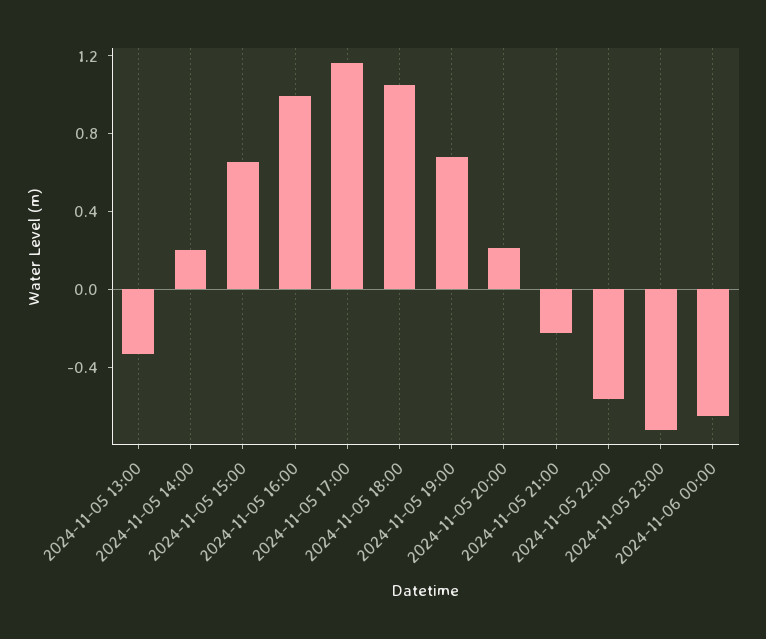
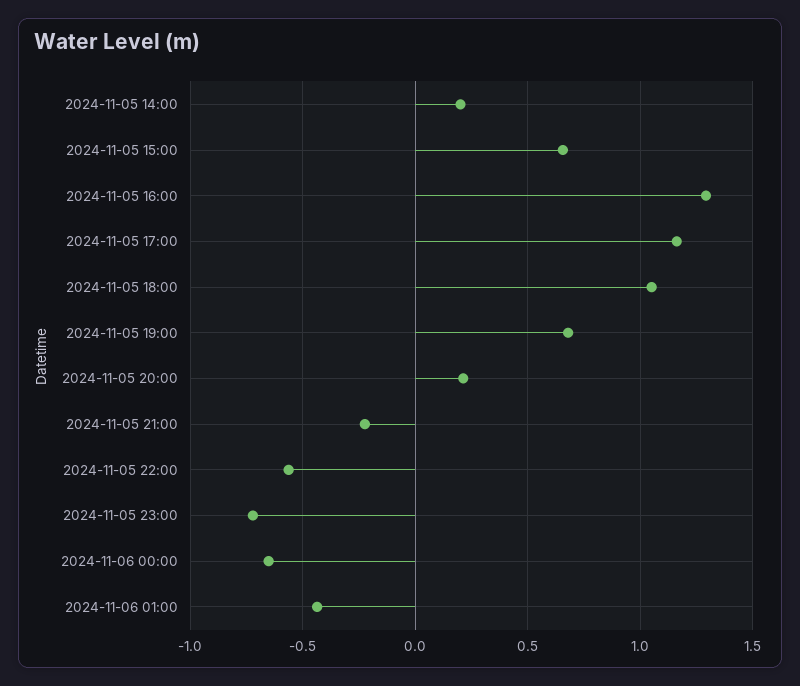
2024-11-05 13:00: -0.3 -> none
2024-11-05 16:00: 1 -> 1.3
2024-11-06 01:00: none -> -0.45

